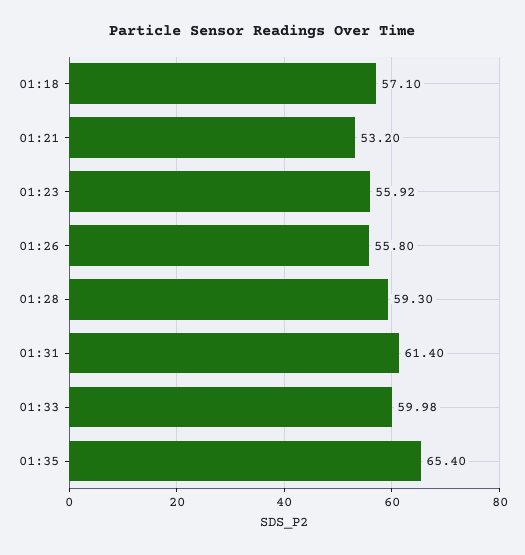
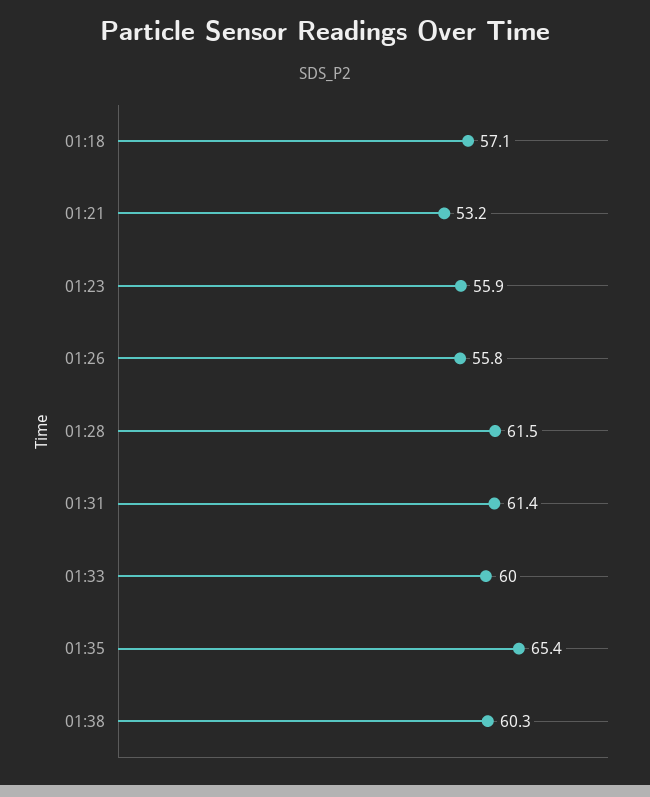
01:28: 59.3 -> 61.5
01:38: none -> 60.3

